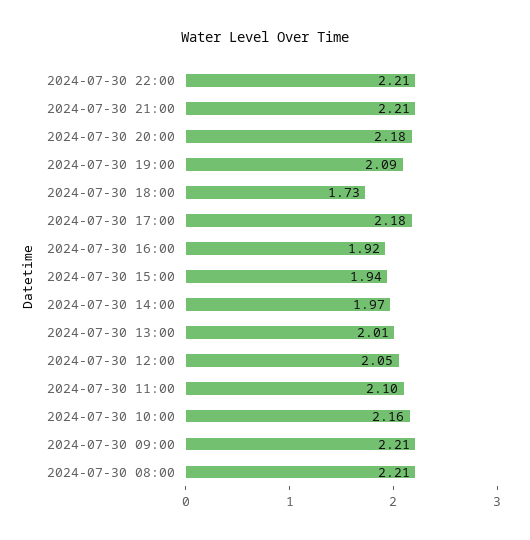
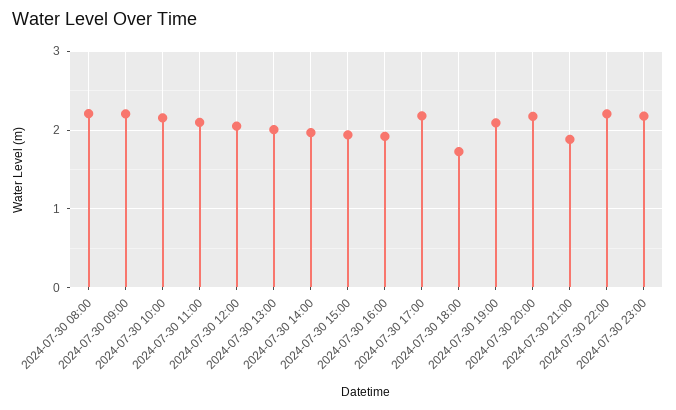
2024-07-30 21:00: 2.21 -> 1.9
2024-07-30 23:00: none -> 2.2

